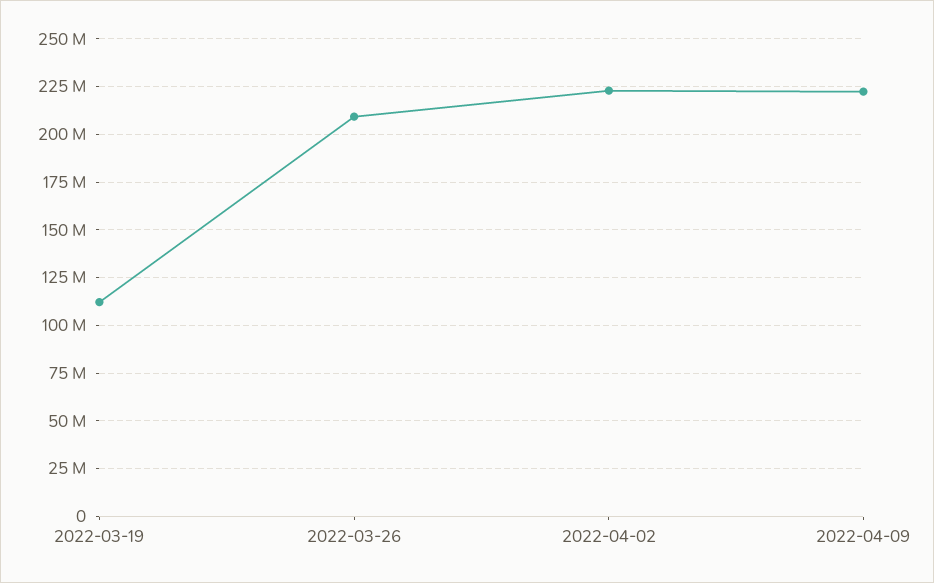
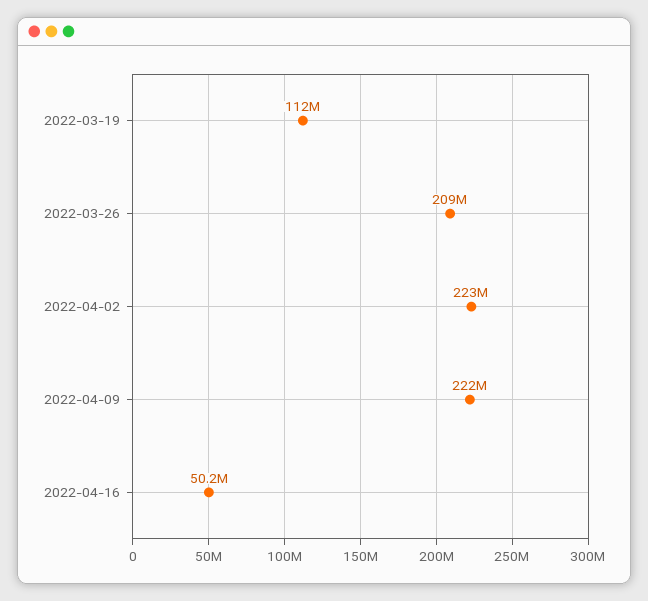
2022-04-16: none -> 50200000

